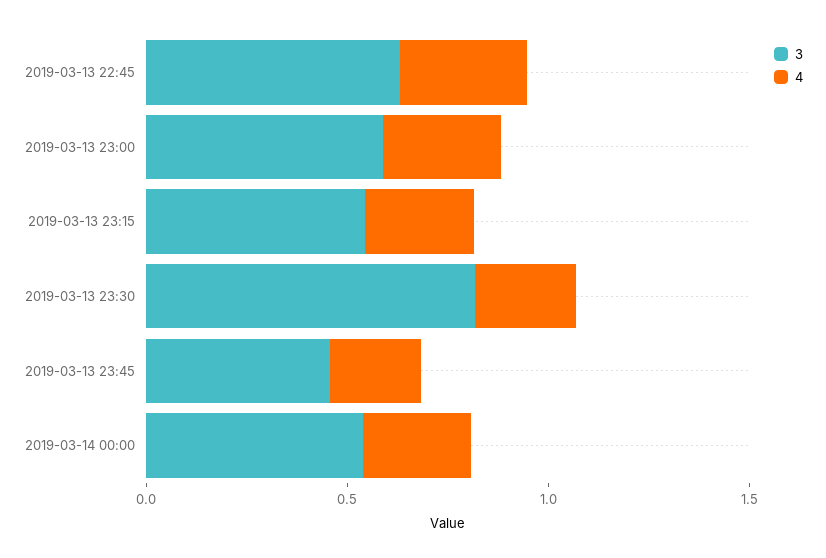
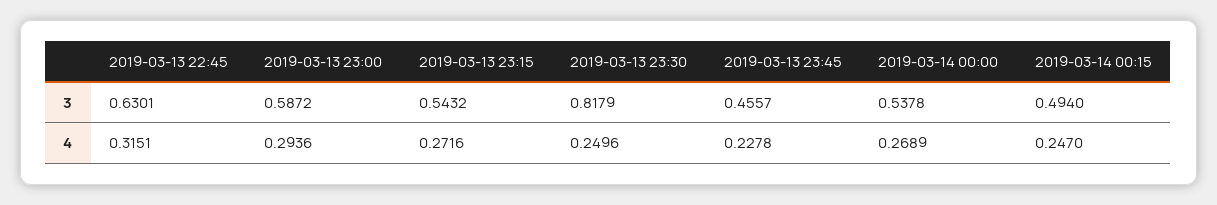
3, 2019-03-14 00:15: none -> 0.494
4, 2019-03-14 00:15: none -> 0.247

